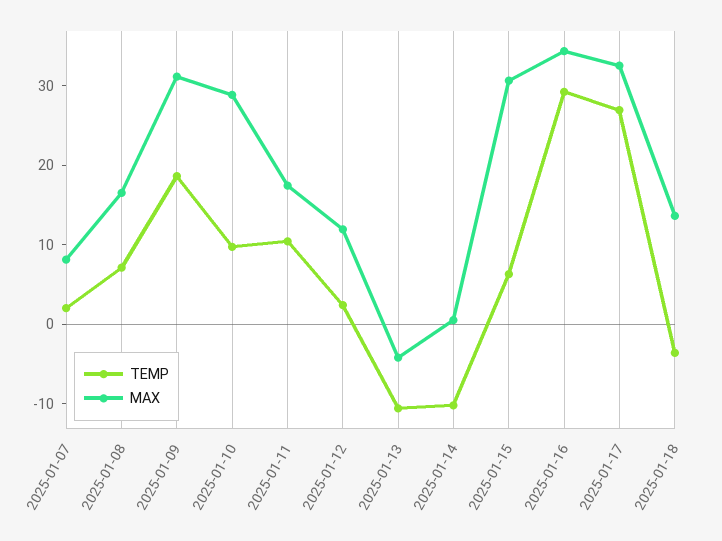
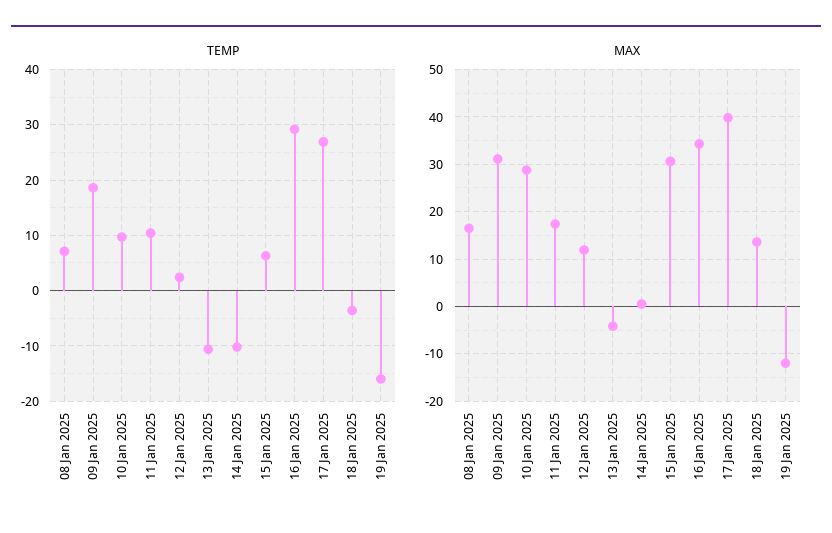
TEMP, 2025-01-07: 2 -> none
MAX, 2025-01-07: 8 -> none
MAX, 2025-01-17: 32 -> 40
TEMP, 19 Jan 2025: none -> -16
MAX, 19 Jan 2025: none -> -12

